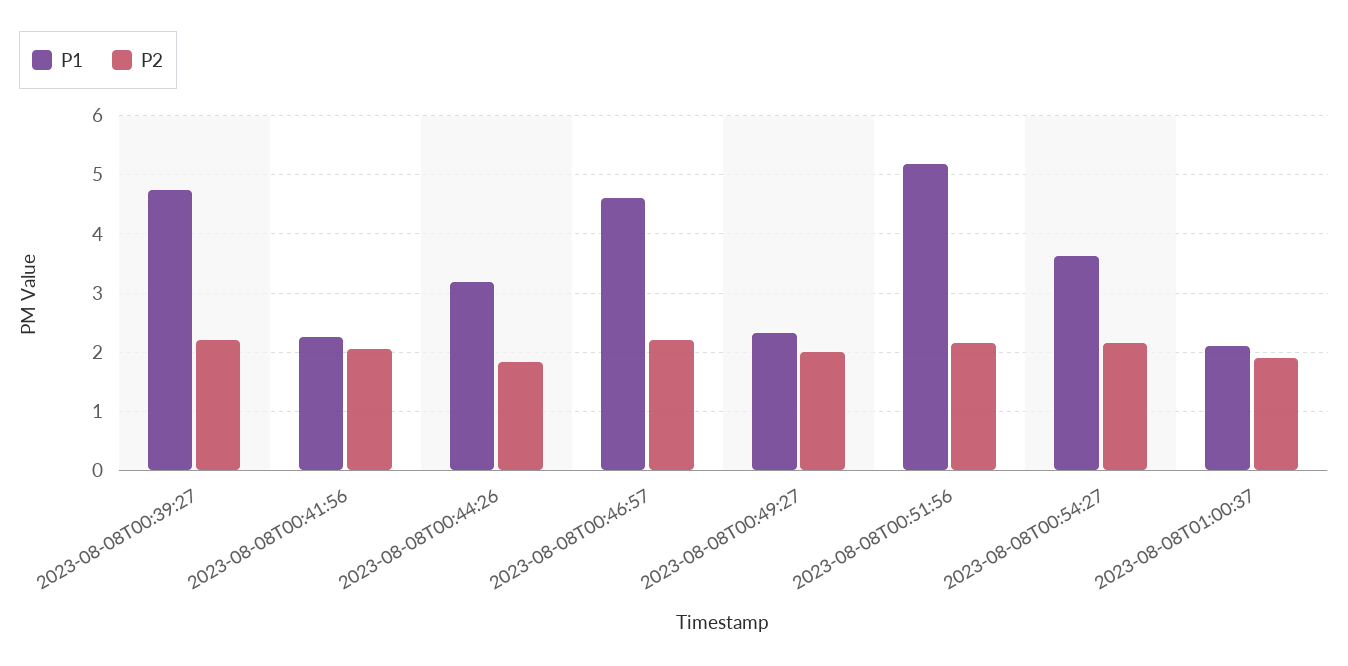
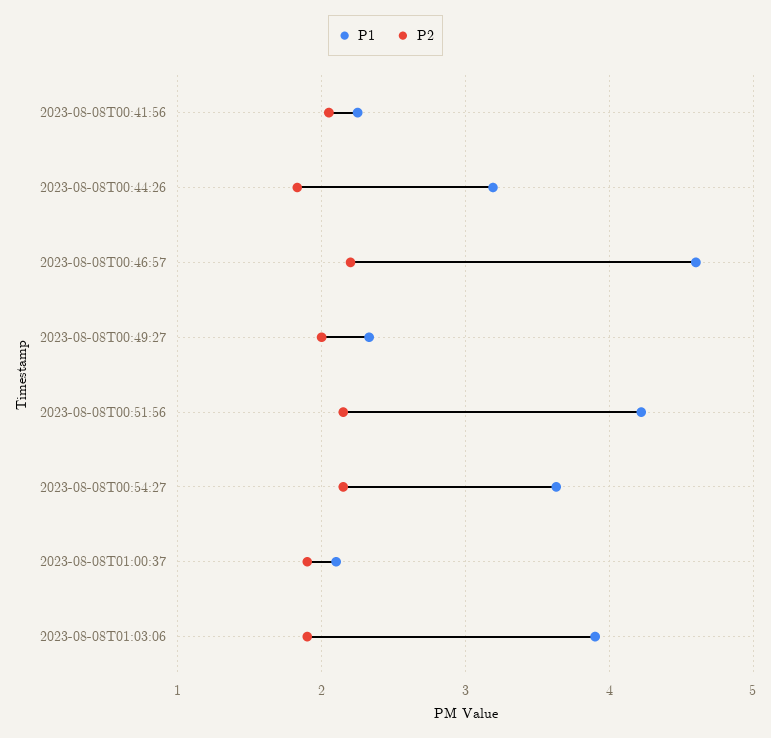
P1, 2023-08-08T00:39:27: 4.8 -> none
P2, 2023-08-08T00:39:27: 2.2 -> none
P1, 2023-08-08T00:51:56: 5.2 -> 4.2
P1, 2023-08-08T01:03:06: none -> 3.9
P2, 2023-08-08T01:03:06: none -> 1.9

